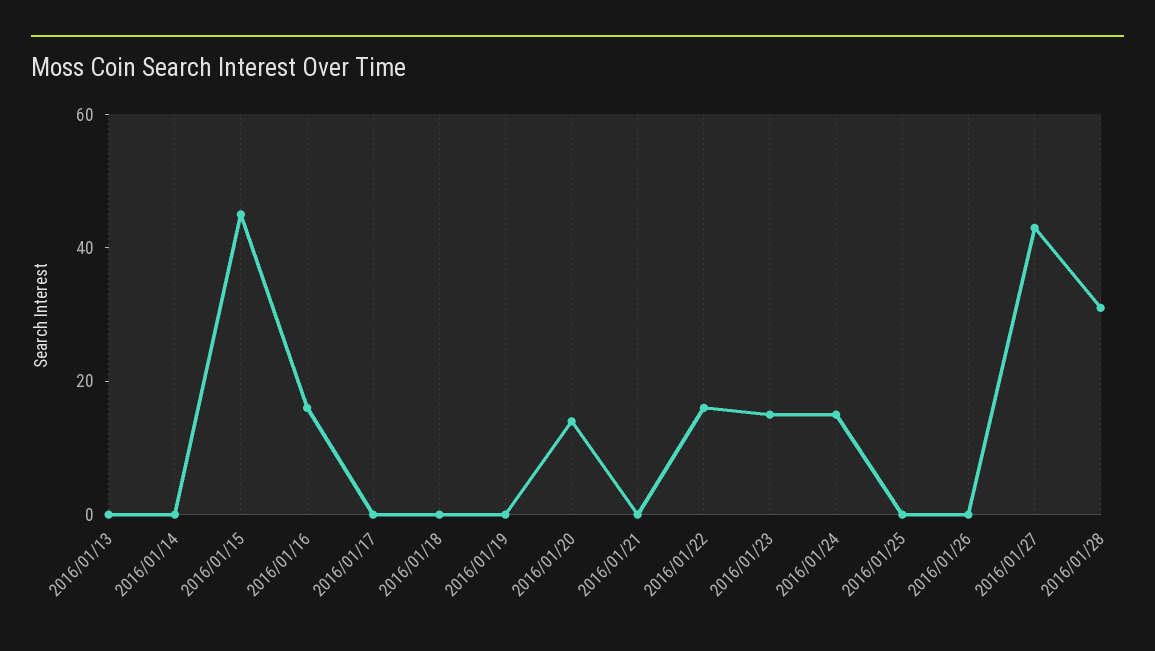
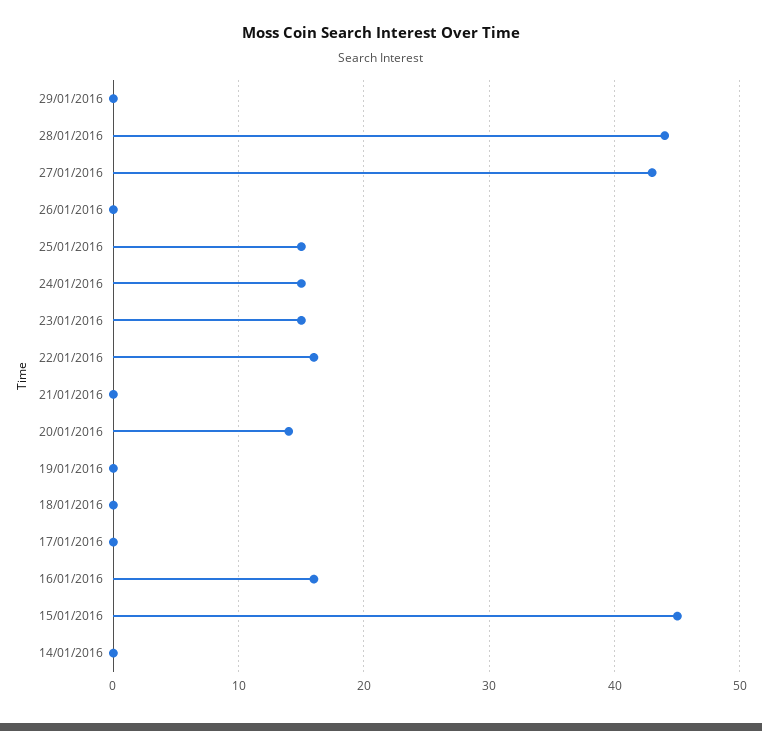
2016/01/13: 0 -> none
2016/01/25: 0 -> 15
2016/01/28: 30 -> 44
29/01/2016: none -> 0

